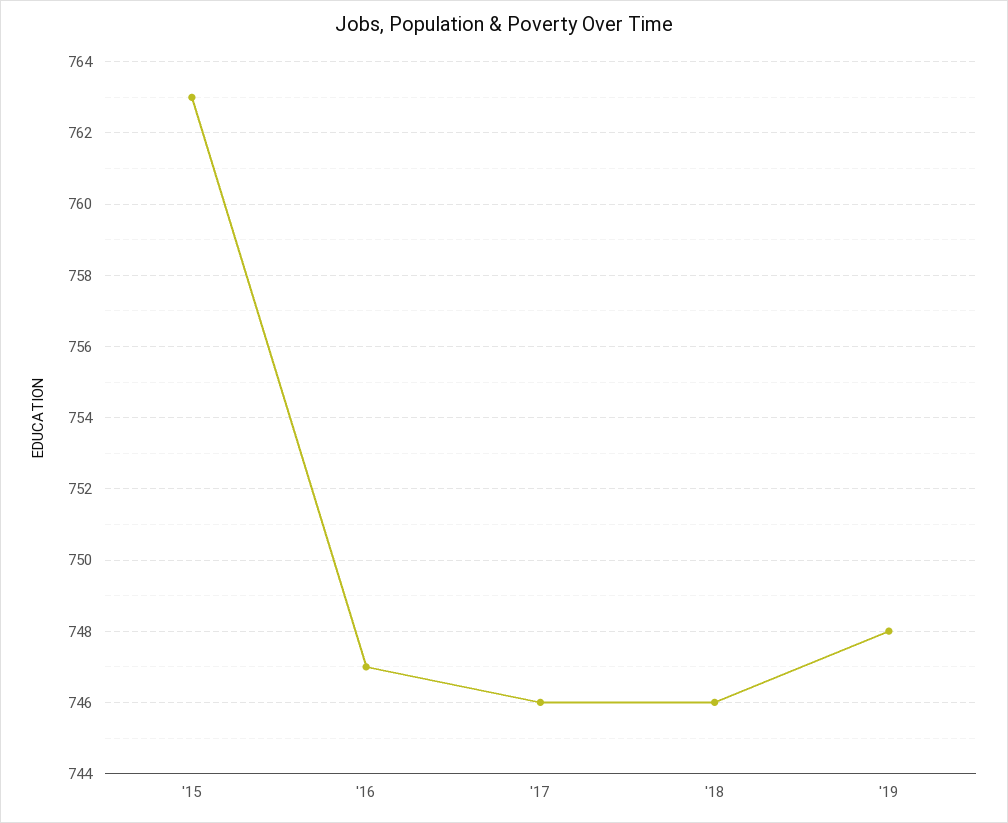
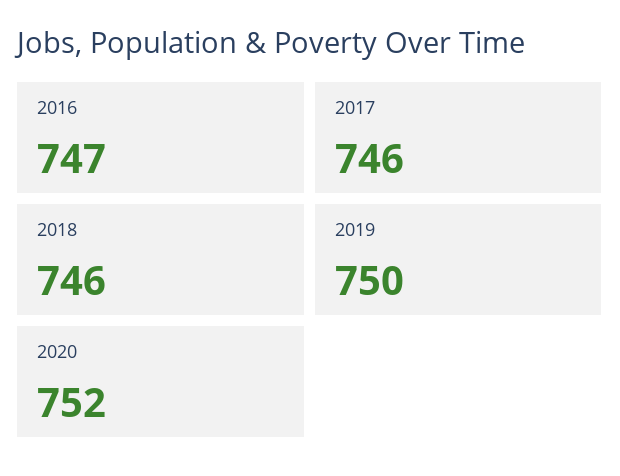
'15: 763 -> none
'19: 748 -> 750
2020: none -> 752

